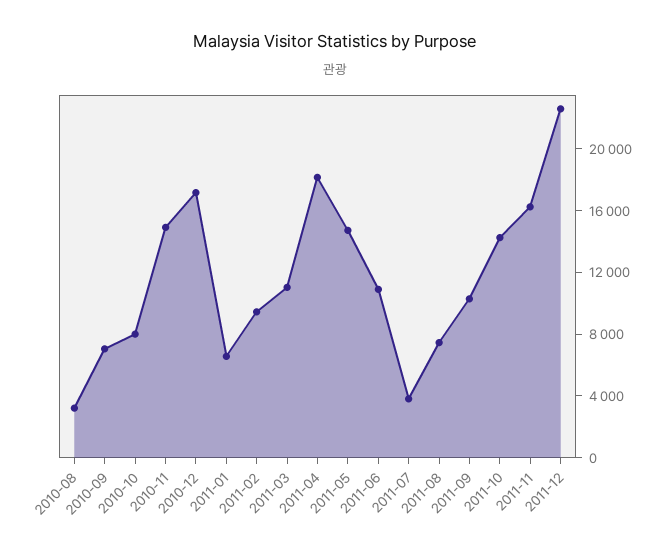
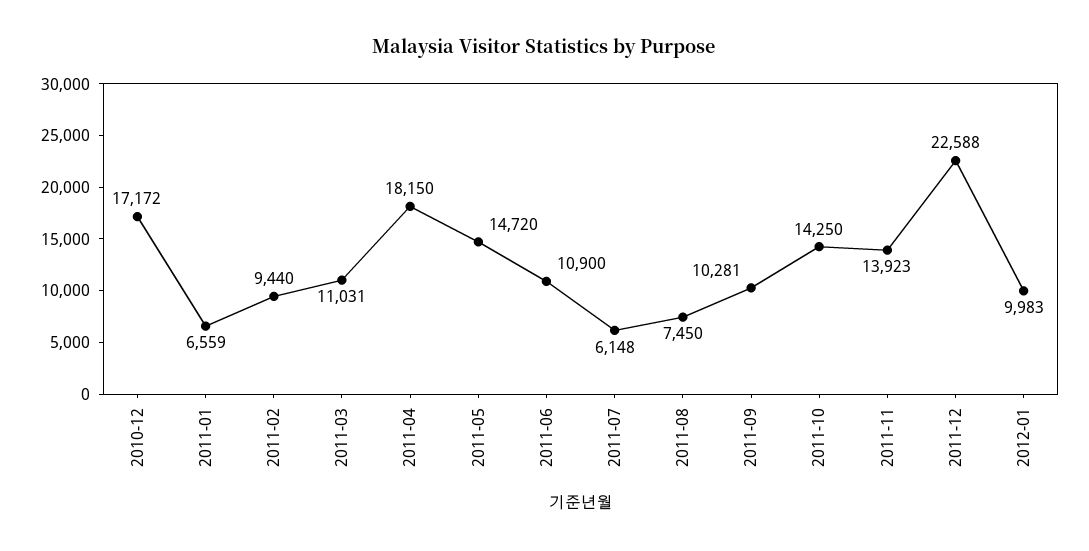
2010-08: 3000 -> none
2010-09: 7000 -> none
2010-10: 8000 -> none
2010-11: 15000 -> none
2011-07: 4000 -> 6148
2011-11: 16000 -> 13923
2012-01: none -> 9983

